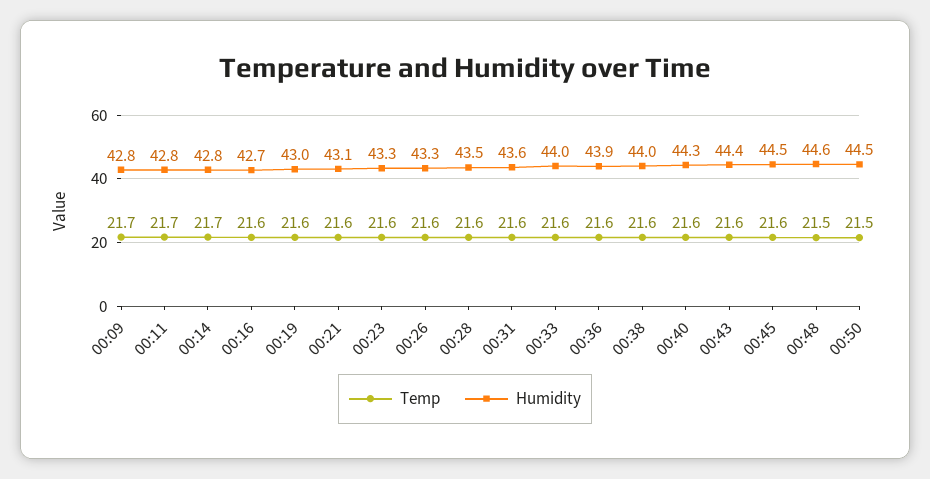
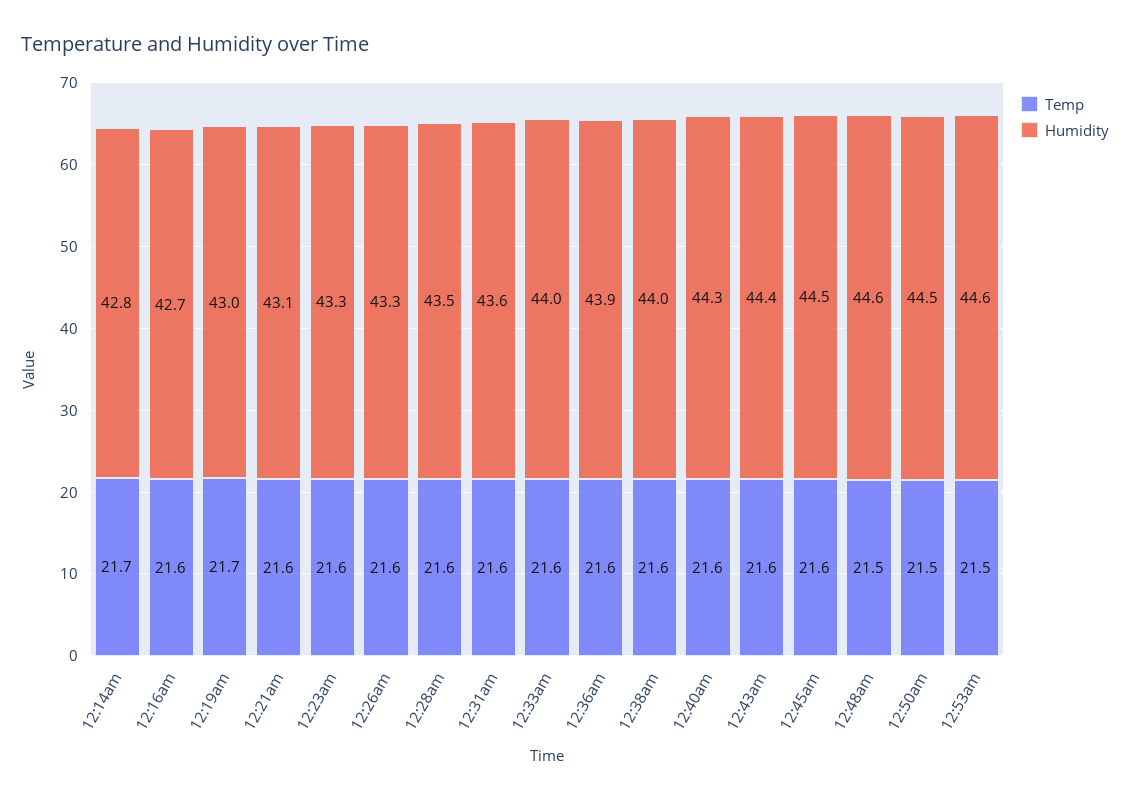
Temp, 00:09: 21.7 -> none
Humidity, 00:09: 42.8 -> none
Temp, 00:11: 21.7 -> none
Humidity, 00:11: 42.8 -> none
Temp, 00:19: 21.6 -> 21.7
Temp, 12:53am: none -> 21.5
Humidity, 12:53am: none -> 44.6

